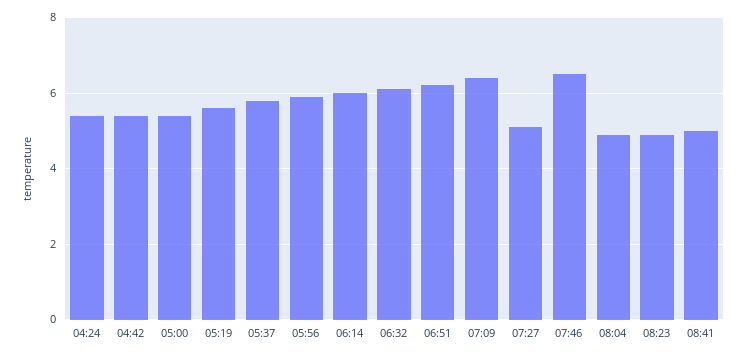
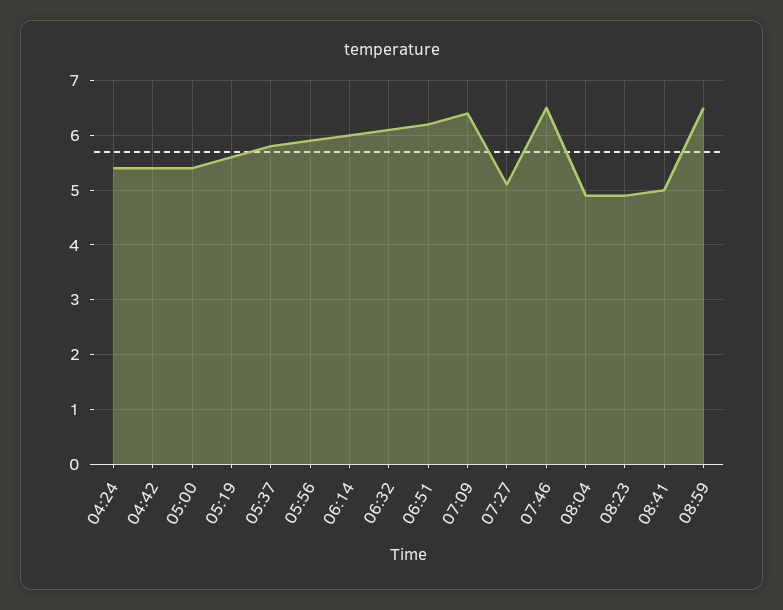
08:59: none -> 6.5

